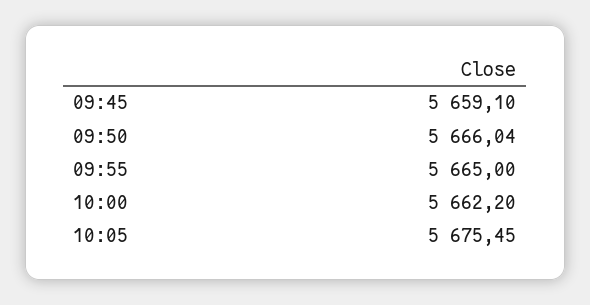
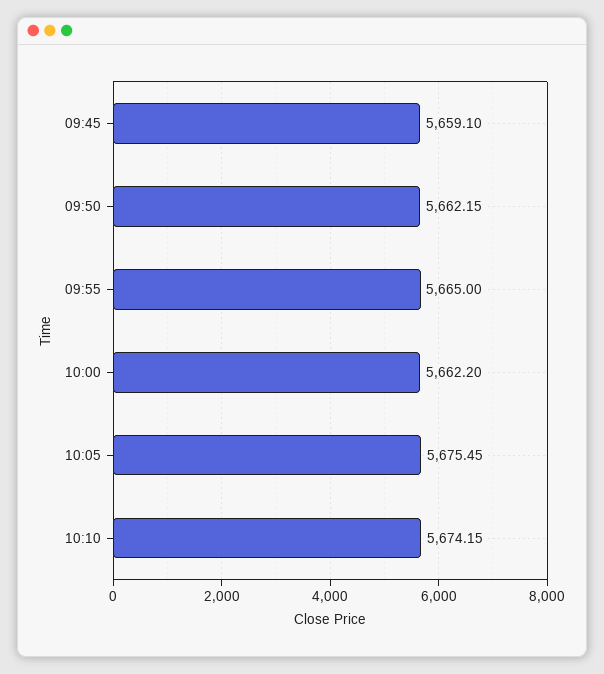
09:50: 5666.04 -> 5662.15
10:10: none -> 5674.15

